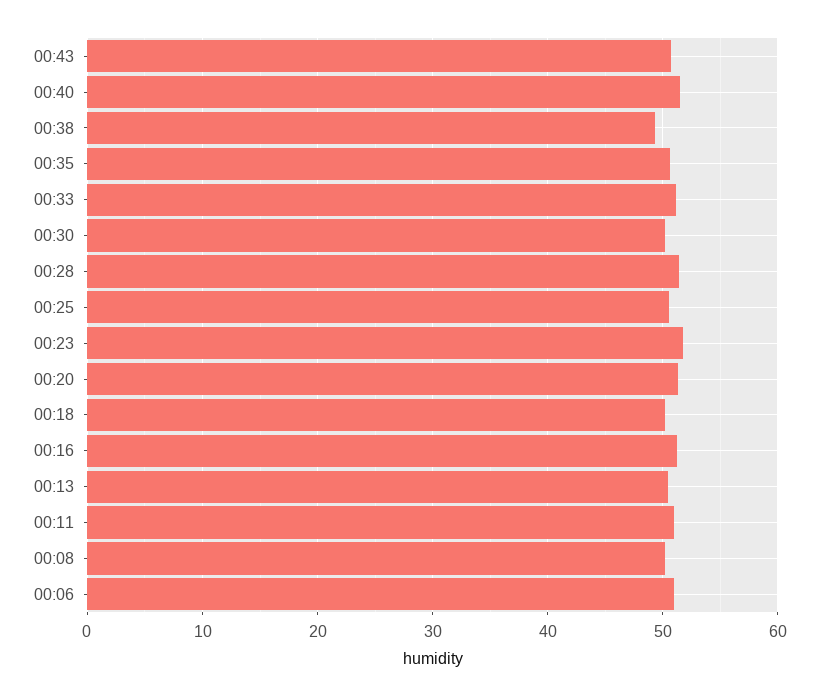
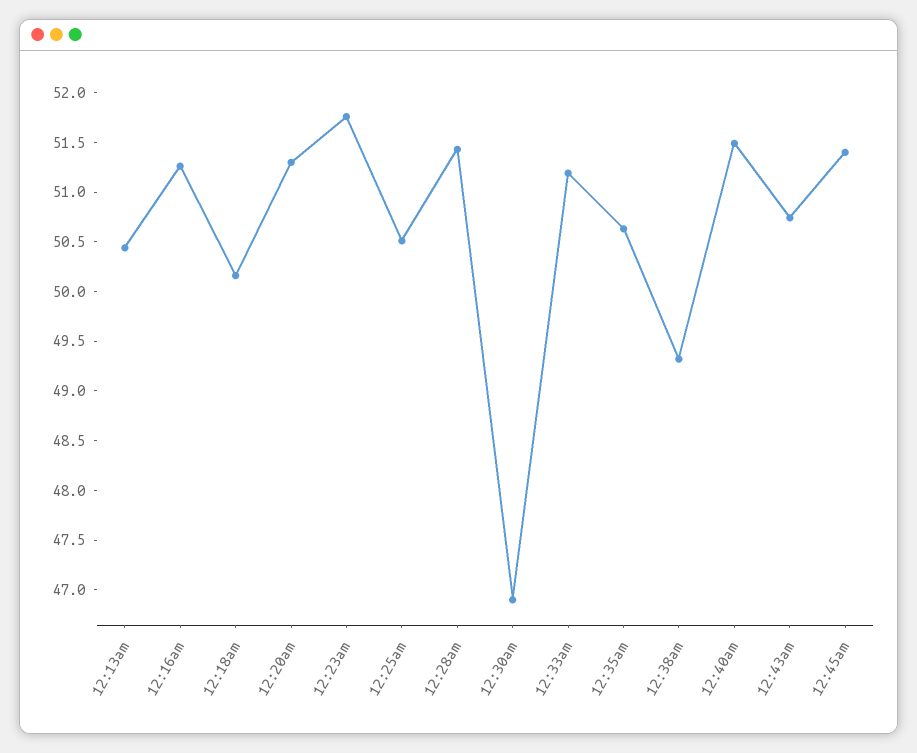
00:30: 50 -> 46.9
00:11: 51 -> none
00:08: 50 -> none
00:06: 51 -> none
12:45am: none -> 51.4

